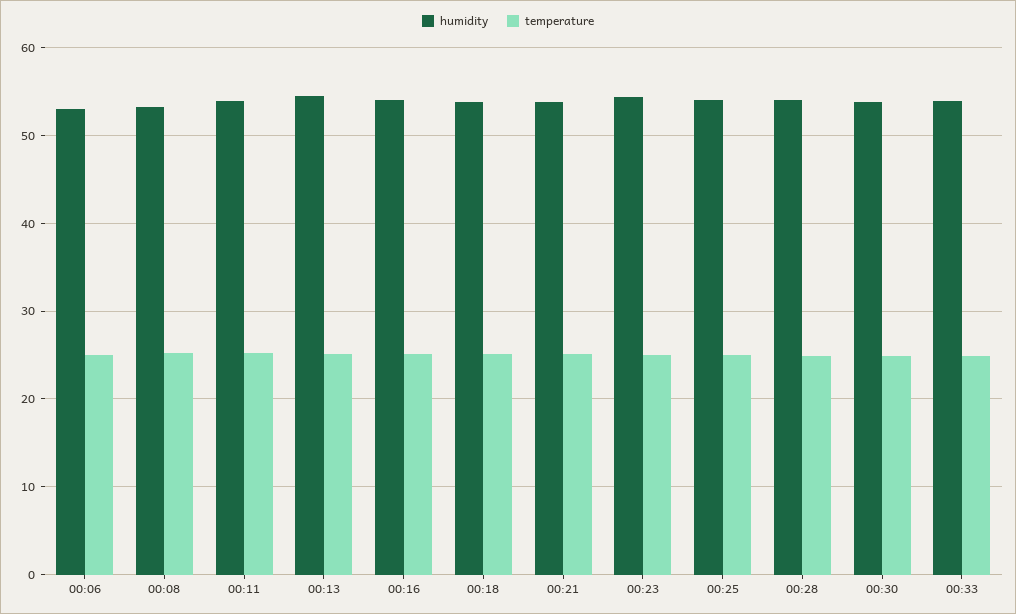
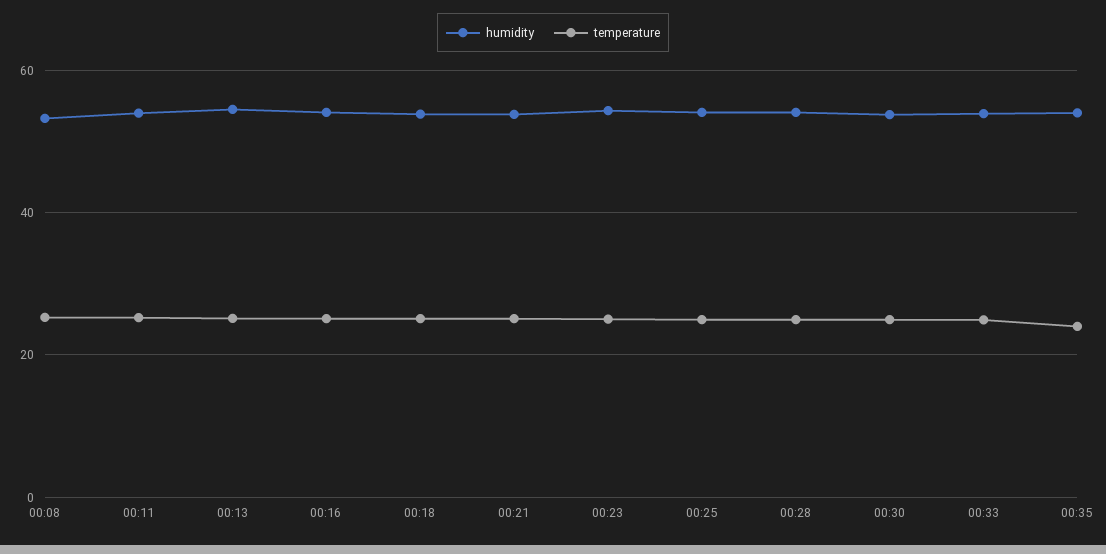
humidity, 00:06: 53 -> none
temperature, 00:06: 25 -> none
humidity, 00:35: none -> 54
temperature, 00:35: none -> 24

